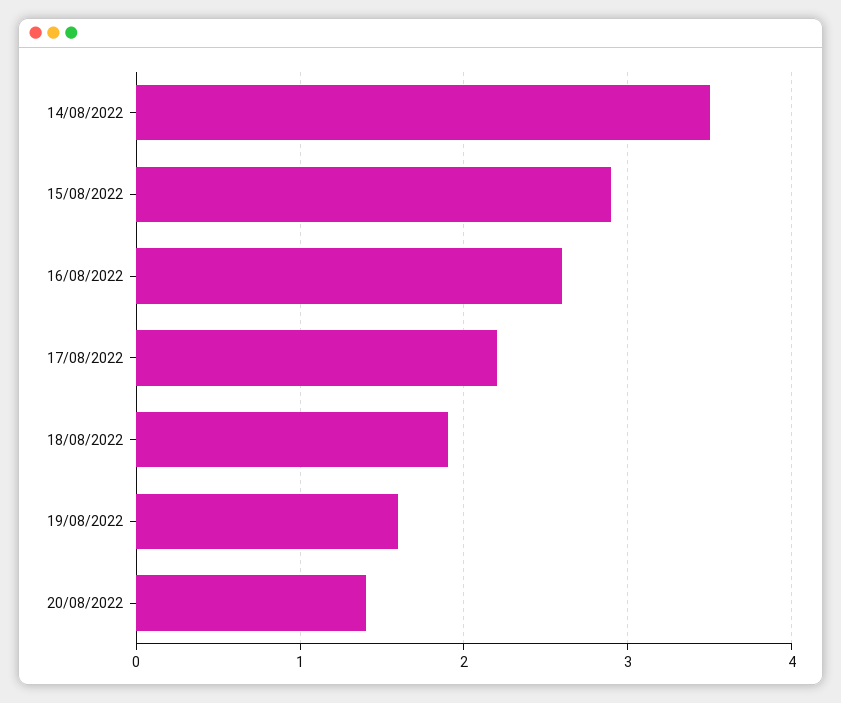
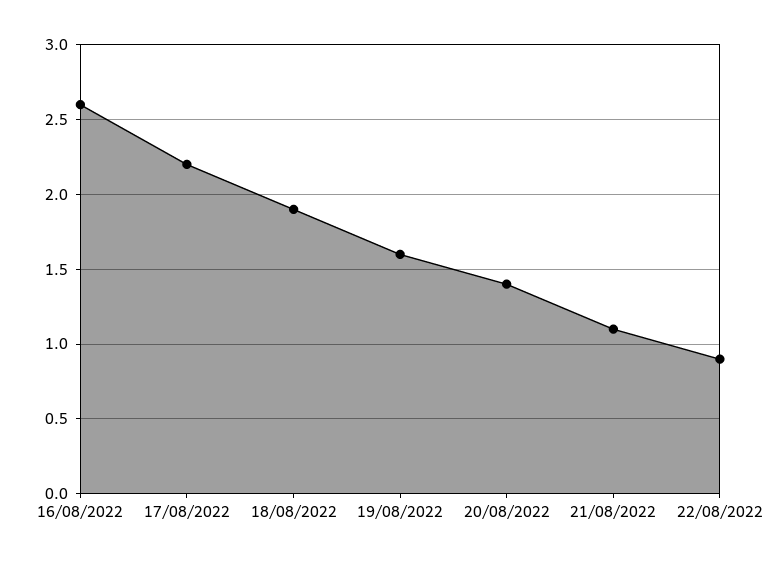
14/08/2022: 3.5 -> none
15/08/2022: 2.9 -> none
21/08/2022: none -> 1.1
22/08/2022: none -> 0.9

